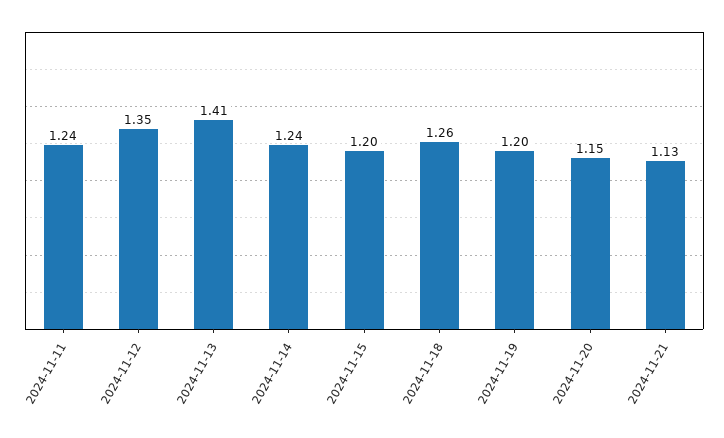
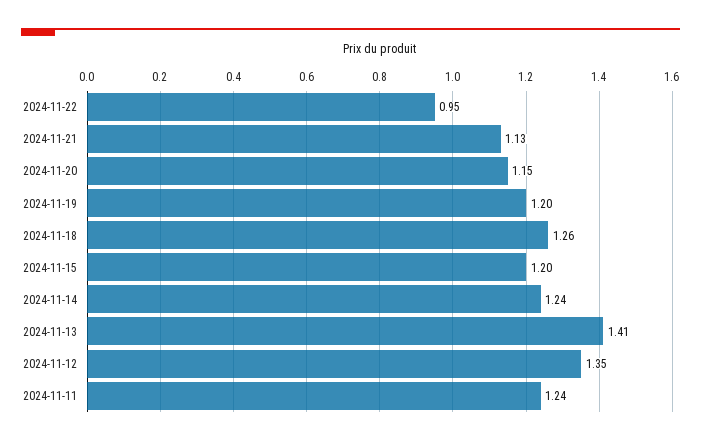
2024-11-22: none -> 0.95

